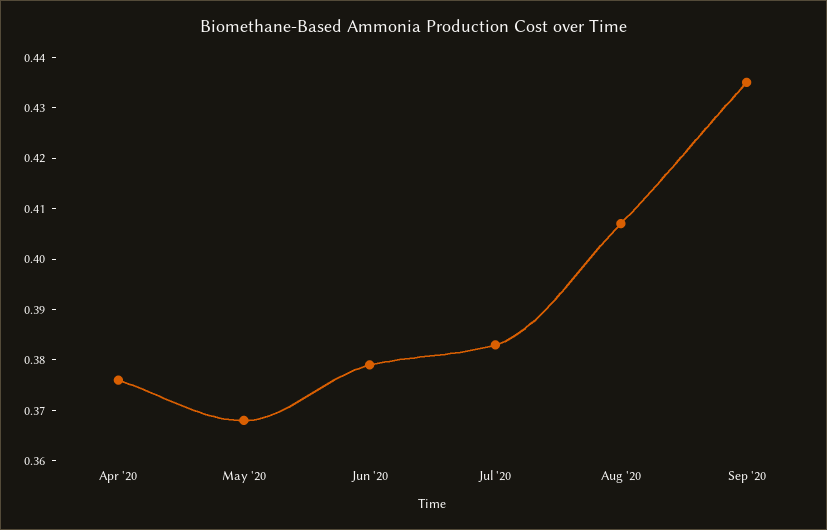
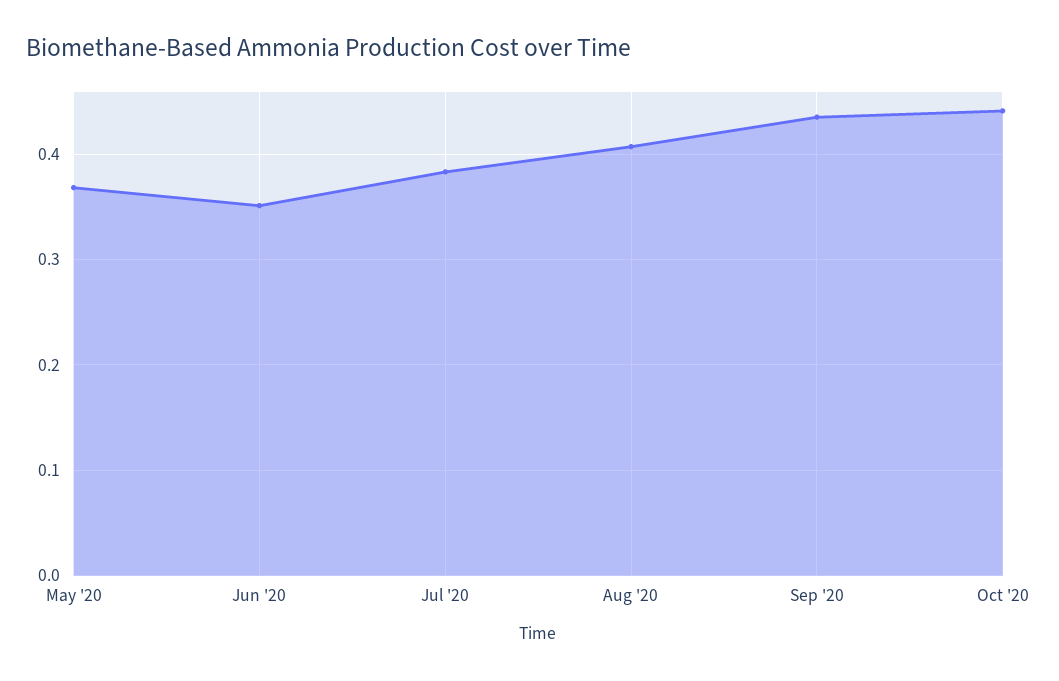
Apr '20: 0.375 -> none
Jun '20: 0.38 -> 0.35
Oct '20: none -> 0.44

